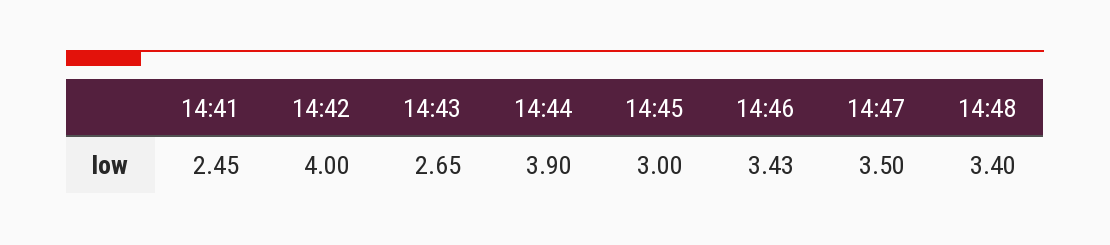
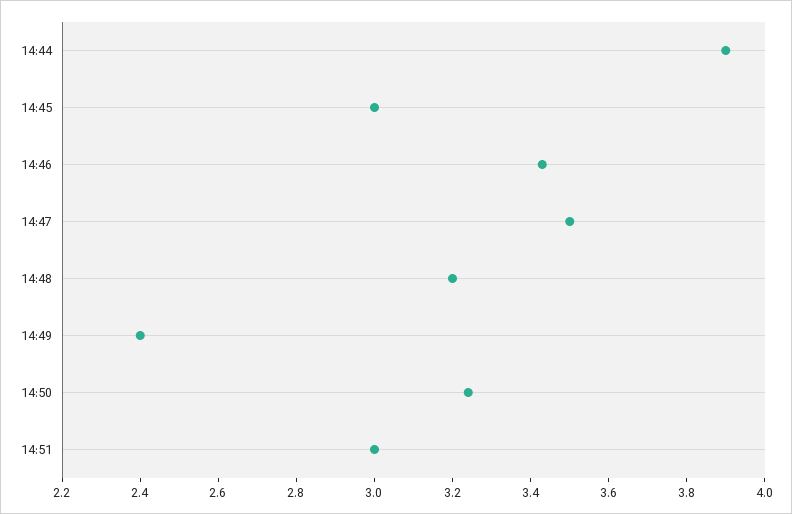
14:41: 2.45 -> none
14:42: 4 -> none
14:43: 2.65 -> none
14:48: 3.4 -> 3.2
14:49: none -> 2.4
14:50: none -> 3.25
14:51: none -> 3

